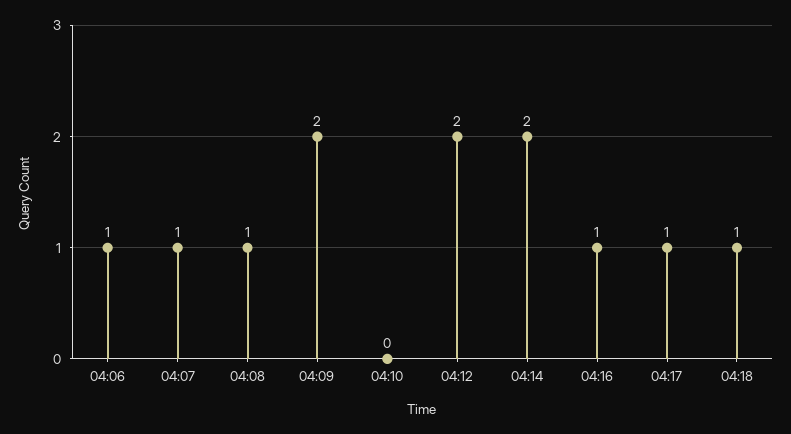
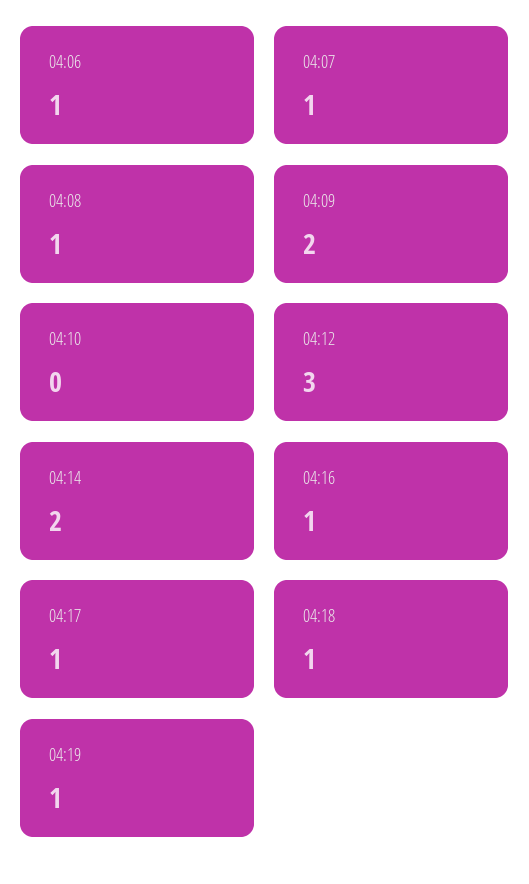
04:12: 2 -> 3
04:19: none -> 1

